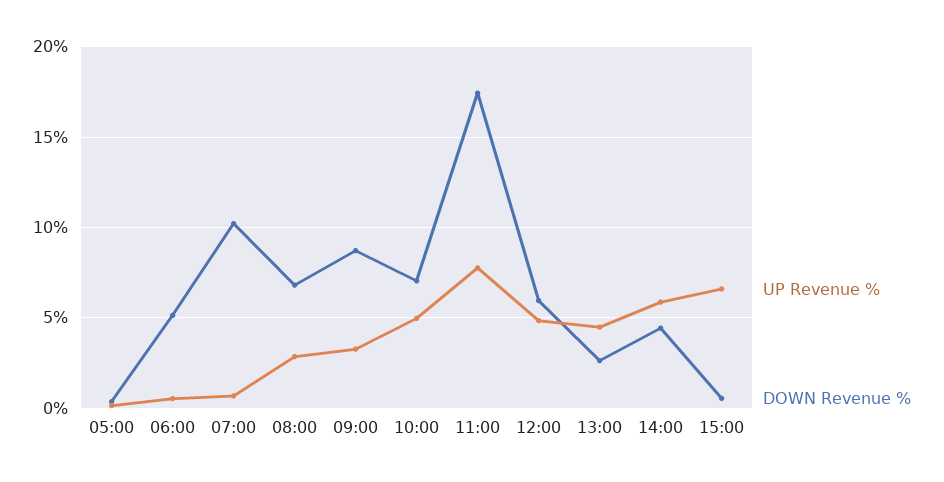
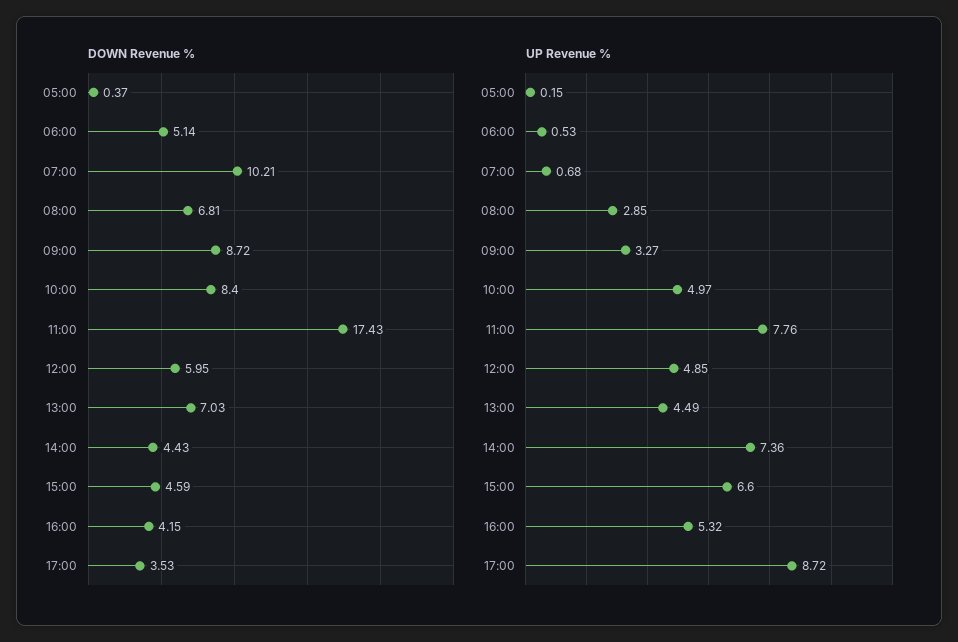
DOWN Revenue %, 10:00: 7 -> 8.4
DOWN Revenue %, 13:00: 2.5 -> 7.03
UP Revenue %, 14:00: 6 -> 7.36
DOWN Revenue %, 15:00: 0.5 -> 4.59
DOWN Revenue %, 16:00: none -> 4.15
DOWN Revenue %, 17:00: none -> 3.53
UP Revenue %, 16:00: none -> 5.32
UP Revenue %, 17:00: none -> 8.72

